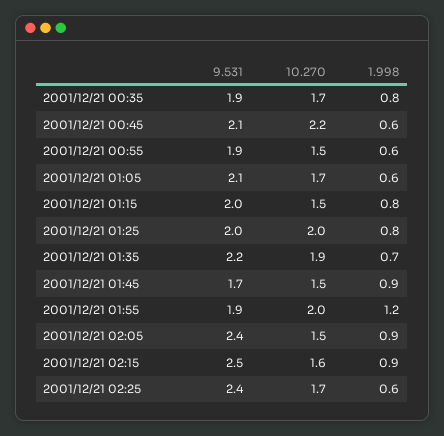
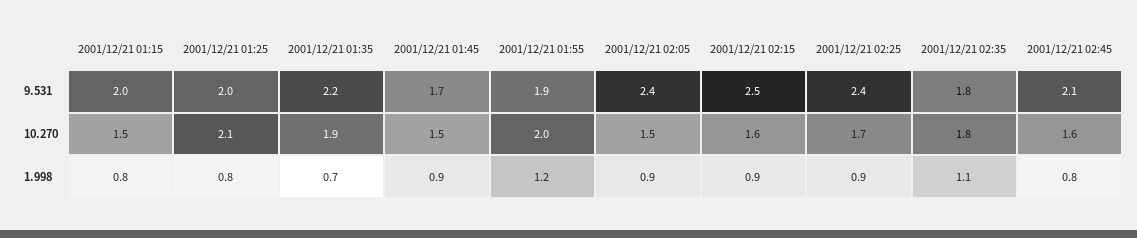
9.531, 2001/12/21 00:35: 1.9 -> none
10.270, 2001/12/21 00:35: 1.7 -> none
1.998, 2001/12/21 00:35: 0.8 -> none
9.531, 2001/12/21 00:45: 2.1 -> none
10.270, 2001/12/21 00:45: 2.2 -> none
1.998, 2001/12/21 00:45: 0.6 -> none
9.531, 2001/12/21 00:55: 1.9 -> none
10.270, 2001/12/21 00:55: 1.5 -> none
1.998, 2001/12/21 00:55: 0.6 -> none
9.531, 2001/12/21 01:05: 2.1 -> none
10.270, 2001/12/21 01:05: 1.7 -> none
1.998, 2001/12/21 01:05: 0.6 -> none
10.270, 2001/12/21 01:25: 2 -> 2.1
1.998, 2001/12/21 02:25: 0.6 -> 0.9
9.531, 2001/12/21 02:35: none -> 1.8
9.531, 2001/12/21 02:45: none -> 2.1
10.270, 2001/12/21 02:35: none -> 1.8
10.270, 2001/12/21 02:45: none -> 1.6
1.998, 2001/12/21 02:35: none -> 1.1
1.998, 2001/12/21 02:45: none -> 0.8

